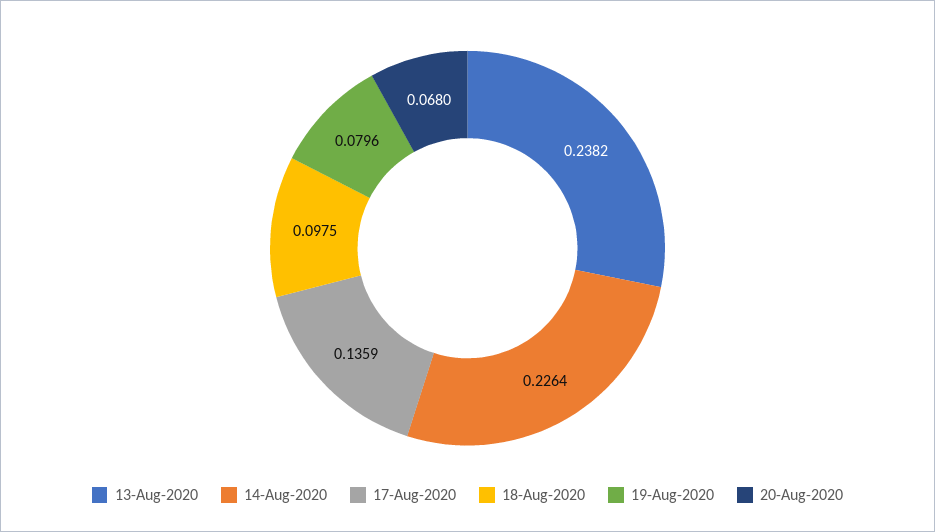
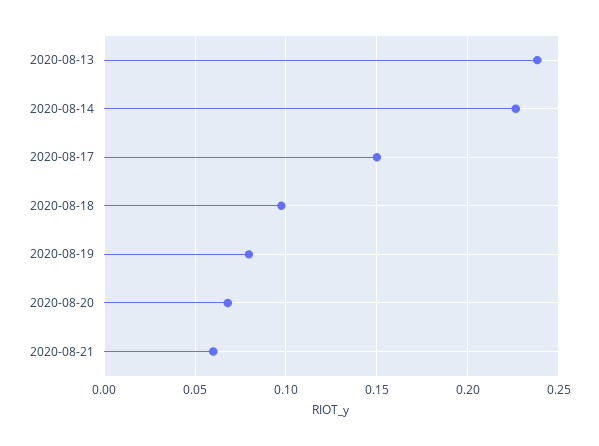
17-Aug-2020: 0.1359 -> 0.15
2020-08-21: none -> 0.06

